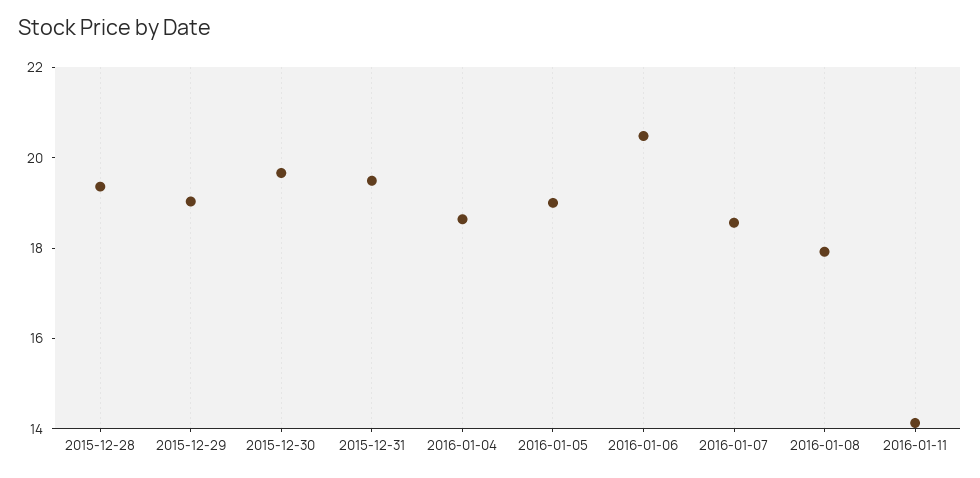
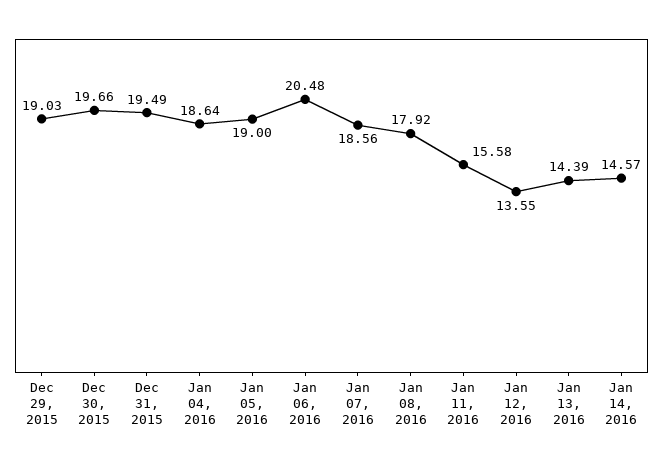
2015-12-28: 19.5 -> none
2016-01-11: 14 -> 15.58
Jan 12, 2016: none -> 13.55
Jan 13, 2016: none -> 14.39
Jan 14, 2016: none -> 14.57

